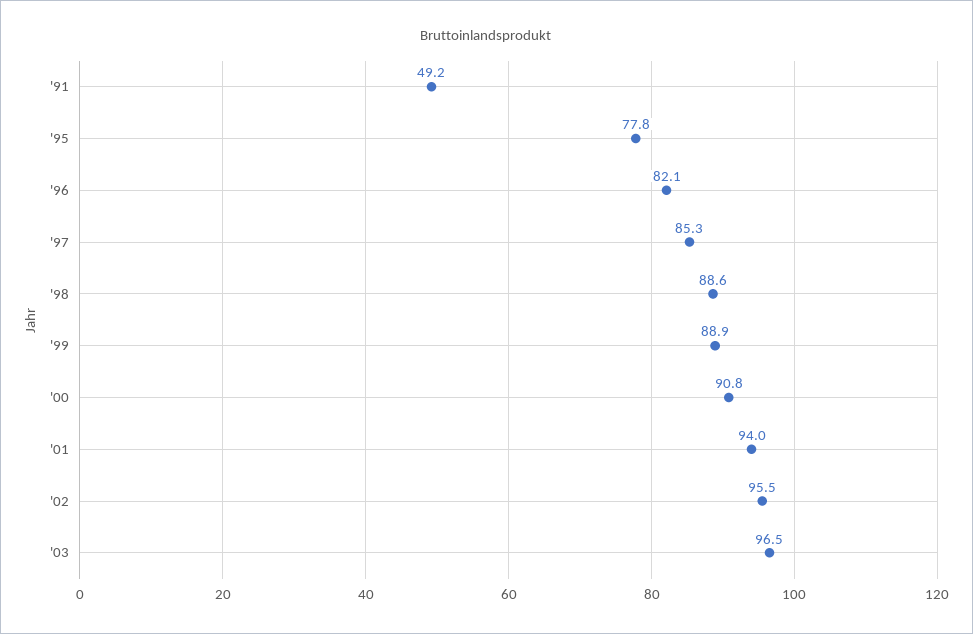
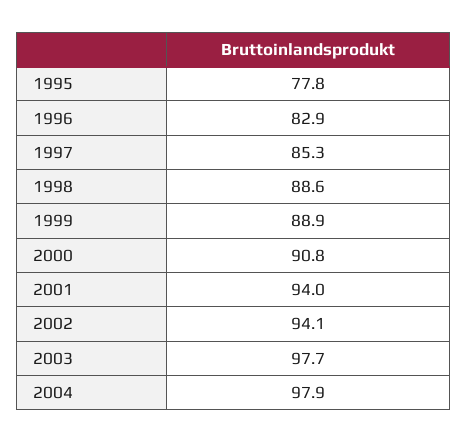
'91: 49.2 -> none
'96: 82.1 -> 82.9
'02: 95.5 -> 94.1
'03: 96.5 -> 97.7
2004: none -> 97.9

